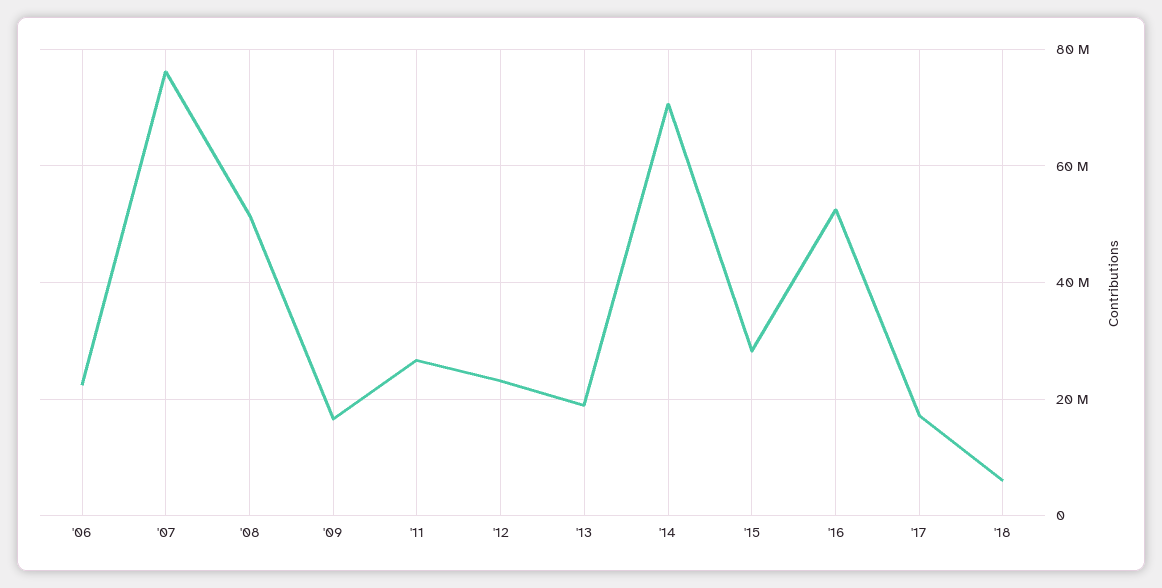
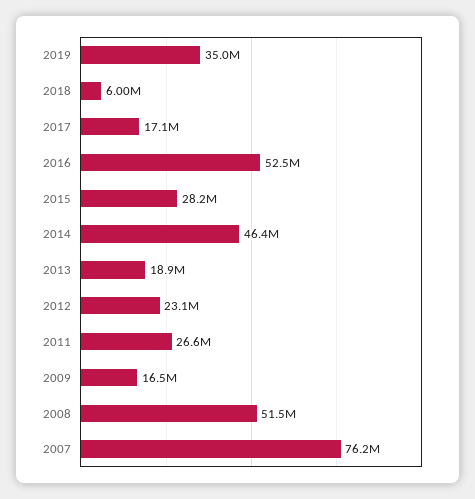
'06: 22000000 -> none
'14: 70000000 -> 46400000
2019: none -> 35000000

